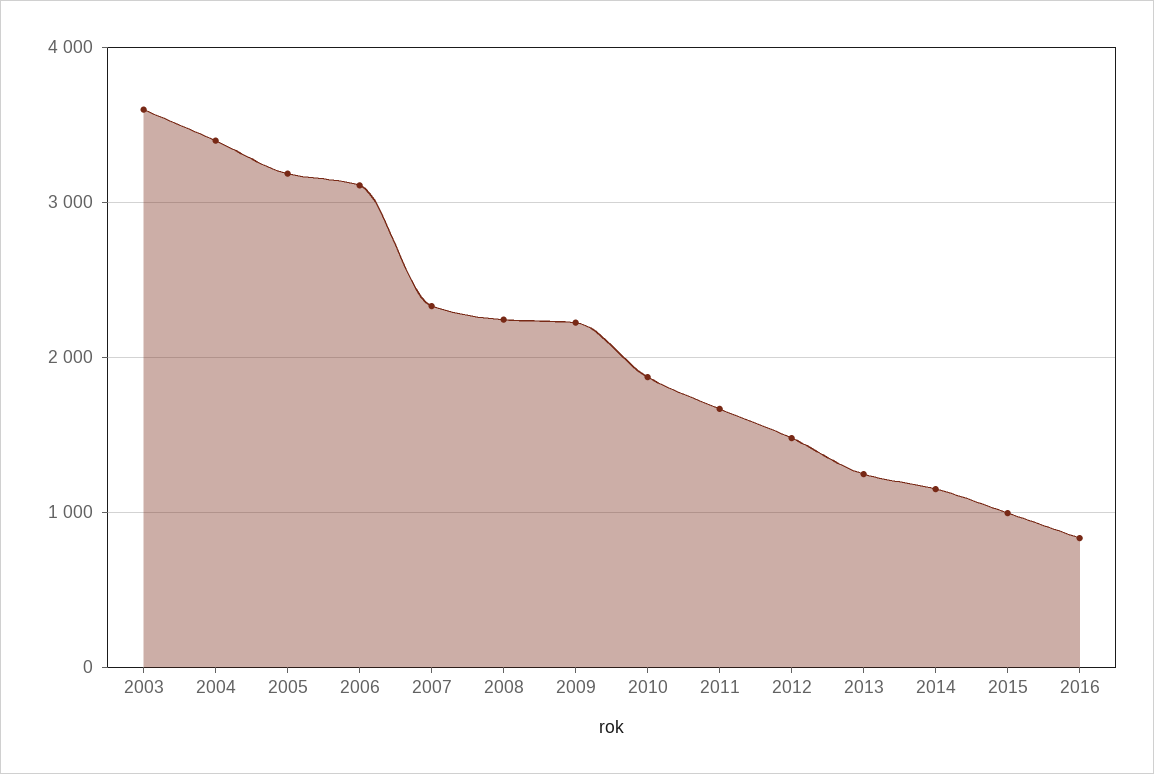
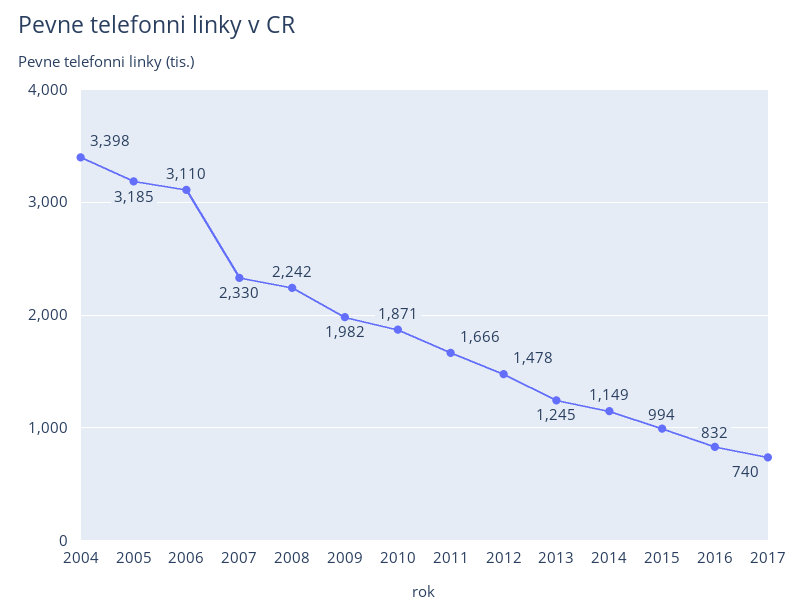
2003: 3600 -> none
2009: 2200 -> 1982
2017: none -> 740

